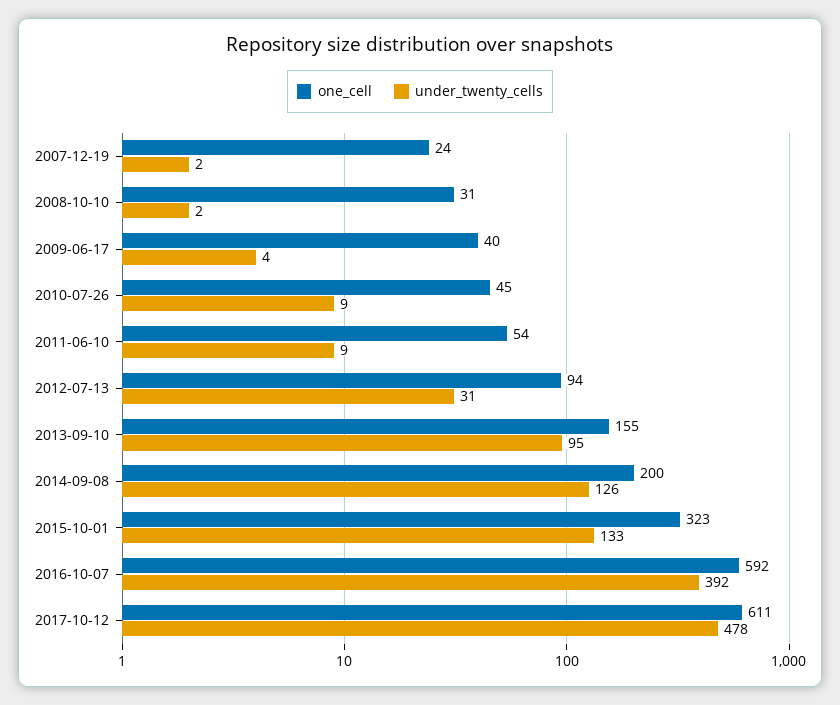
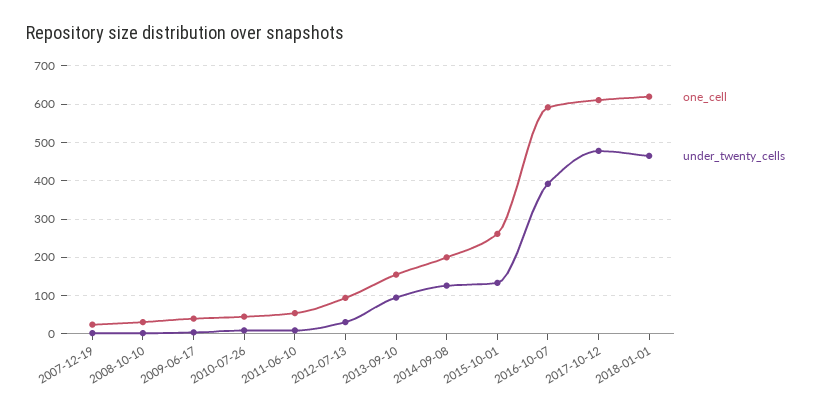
one_cell, 2015-10-01: 323 -> 260
one_cell, 2018-01-01: none -> 620
under_twenty_cells, 2018-01-01: none -> 460

